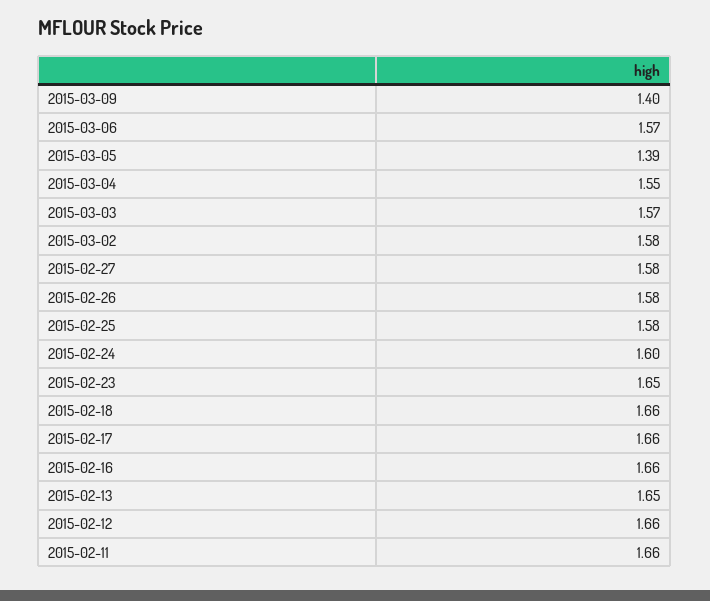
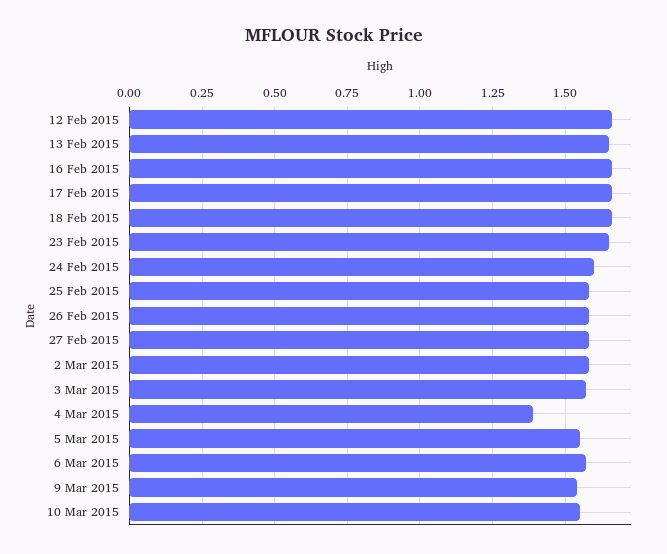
2015-03-09: 1.4 -> 1.55
2015-03-05: 1.39 -> 1.55
2015-03-04: 1.55 -> 1.4
2015-02-11: 1.66 -> none
10 Mar 2015: none -> 1.55

